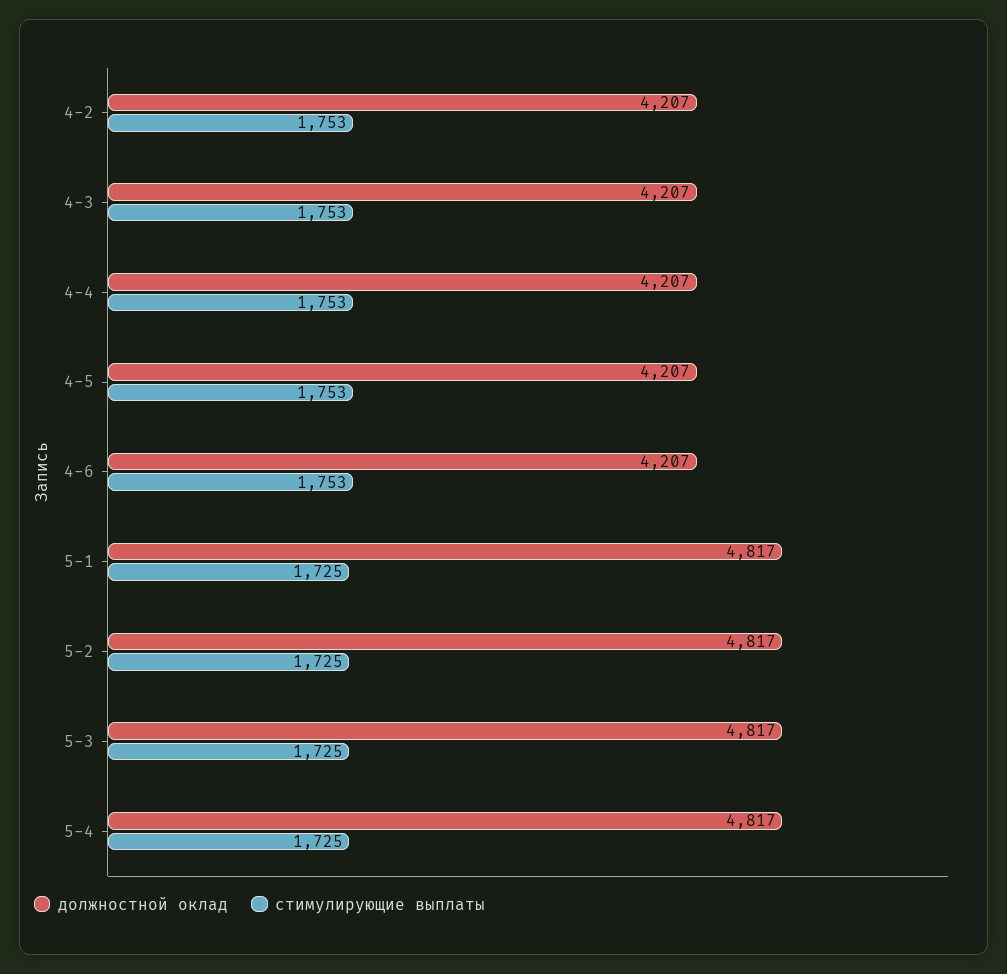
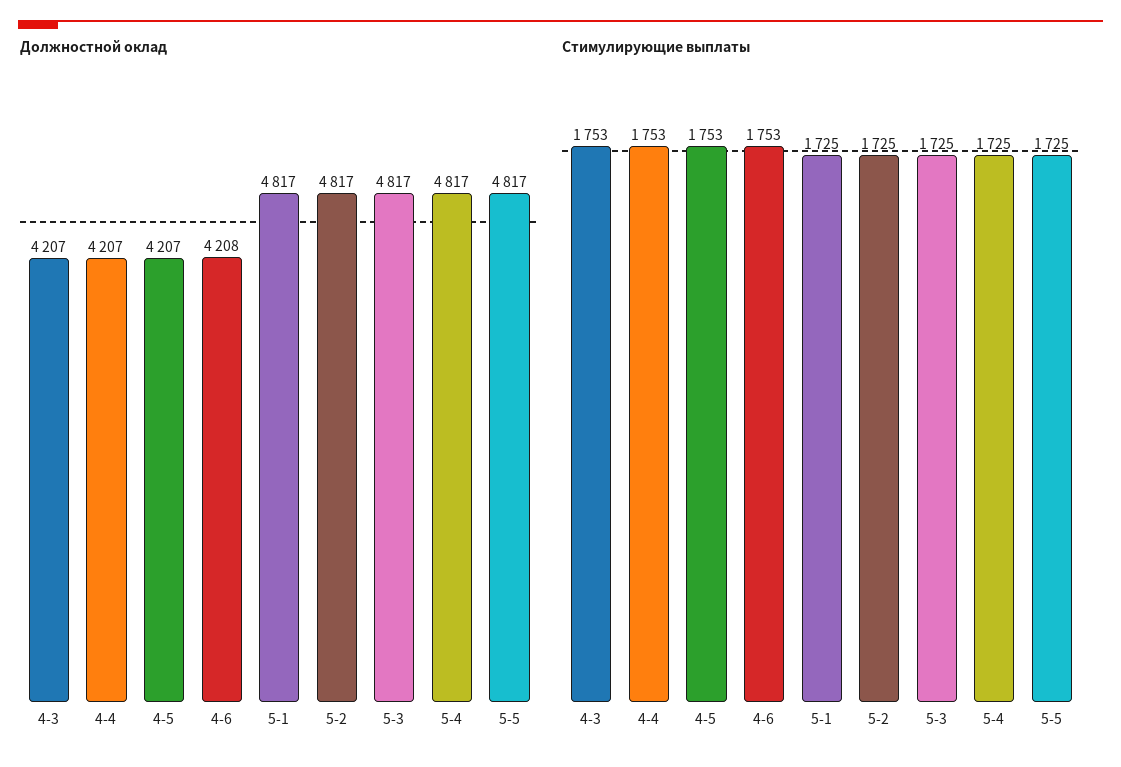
должностной оклад, 4-2: 4207 -> none
стимулирующие выплаты, 4-2: 1753 -> none
должностной оклад, 4-6: 4207 -> 4208
должностной оклад, 5-5: none -> 4817
стимулирующие выплаты, 5-5: none -> 1725

